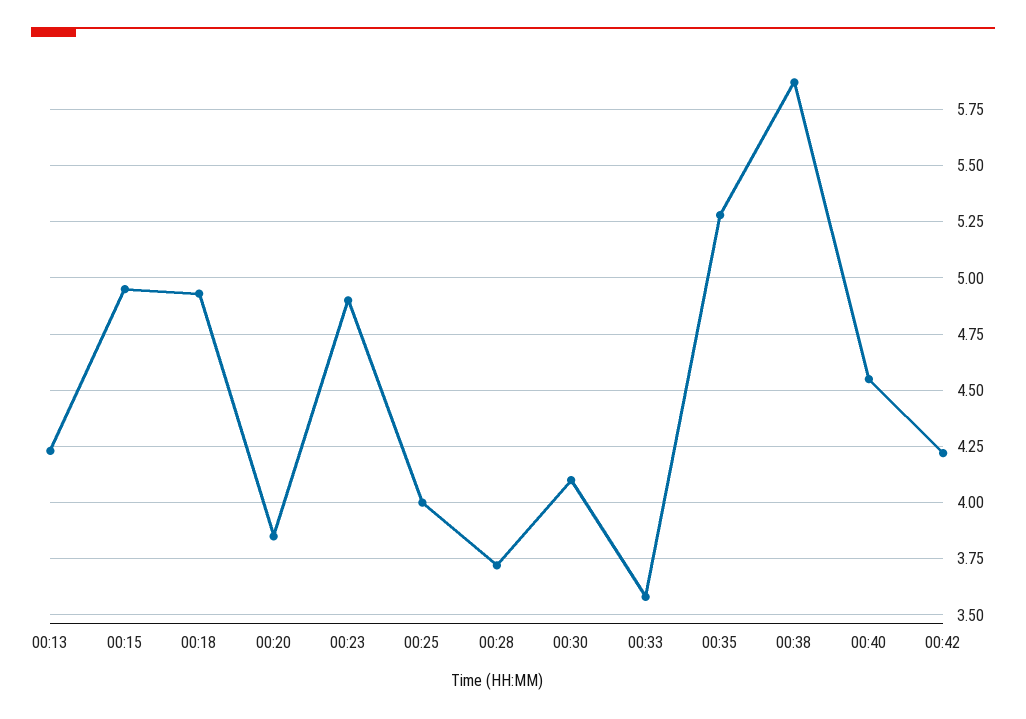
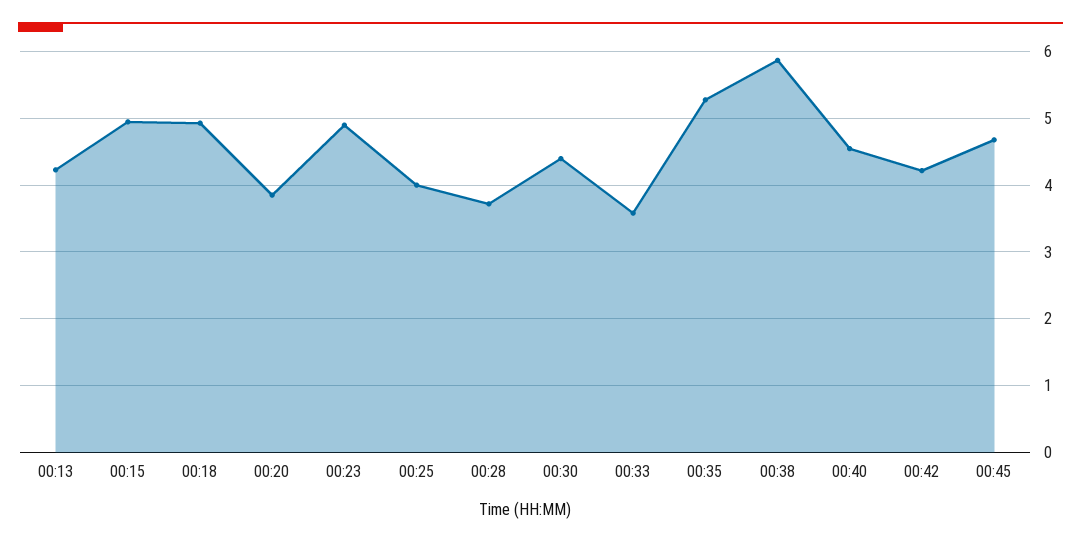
00:30: 4.1 -> 4.4
00:45: none -> 4.7

